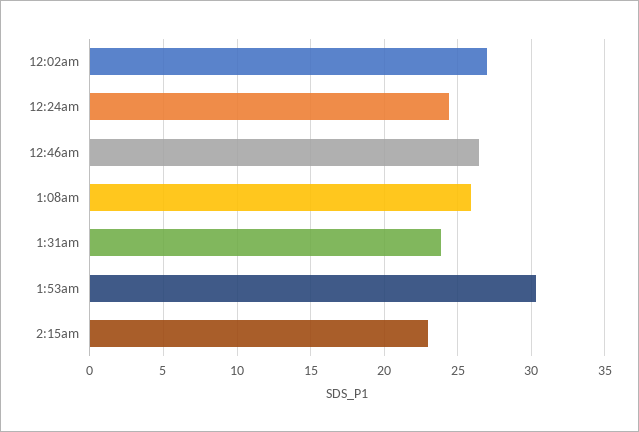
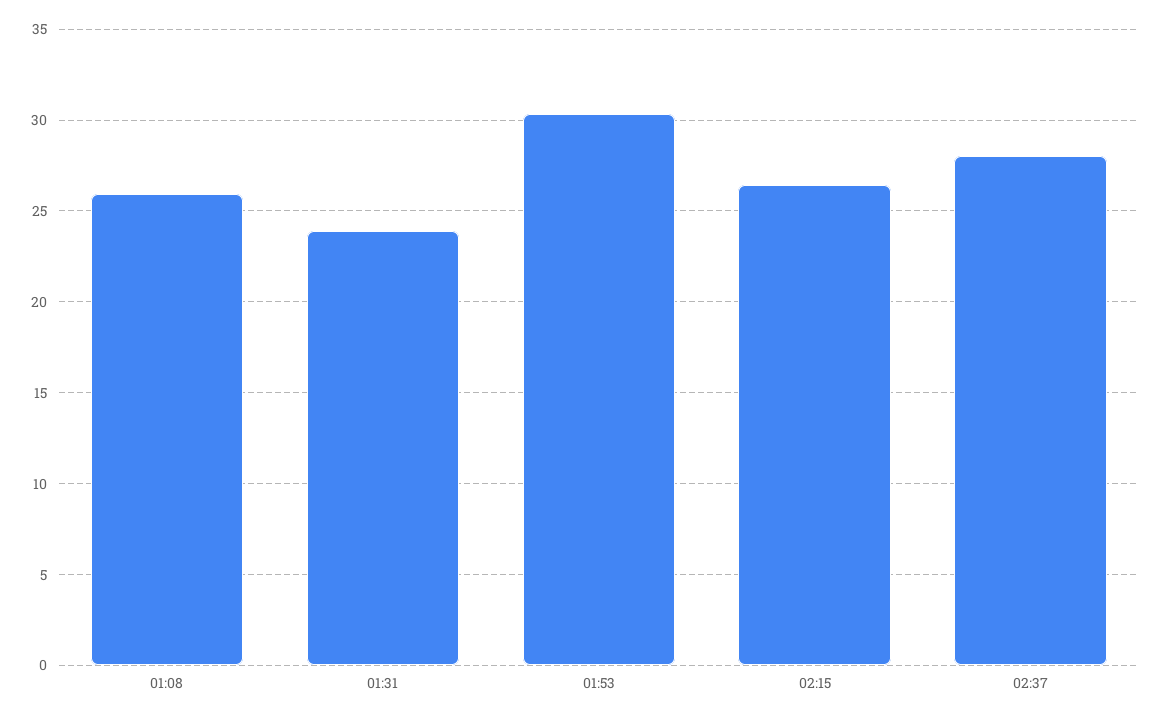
12:02am: 27 -> none
12:24am: 24.5 -> none
12:46am: 26.5 -> none
2:15am: 23 -> 26.5
02:37: none -> 28

